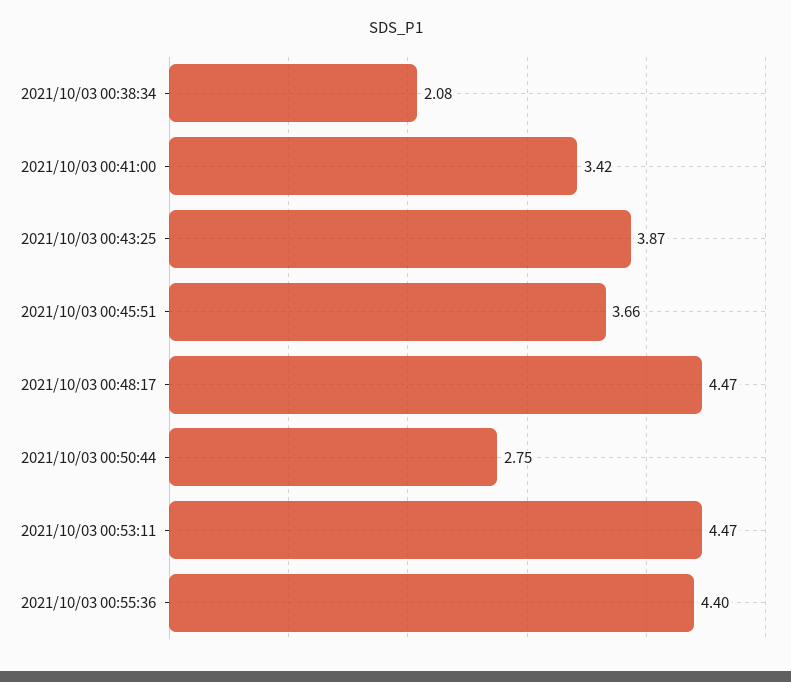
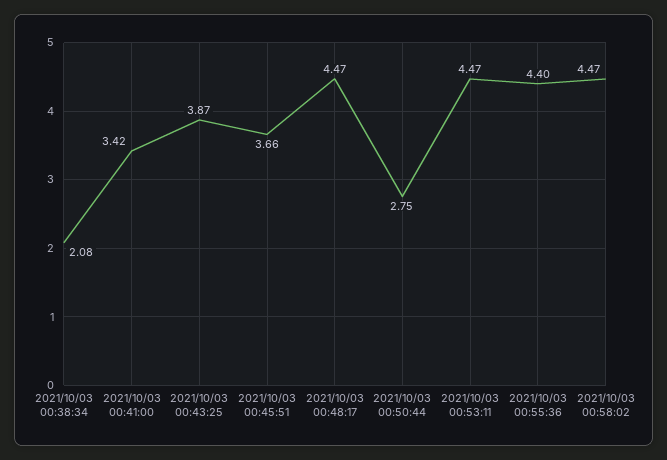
2021/10/03 00:58:02: none -> 4.47

